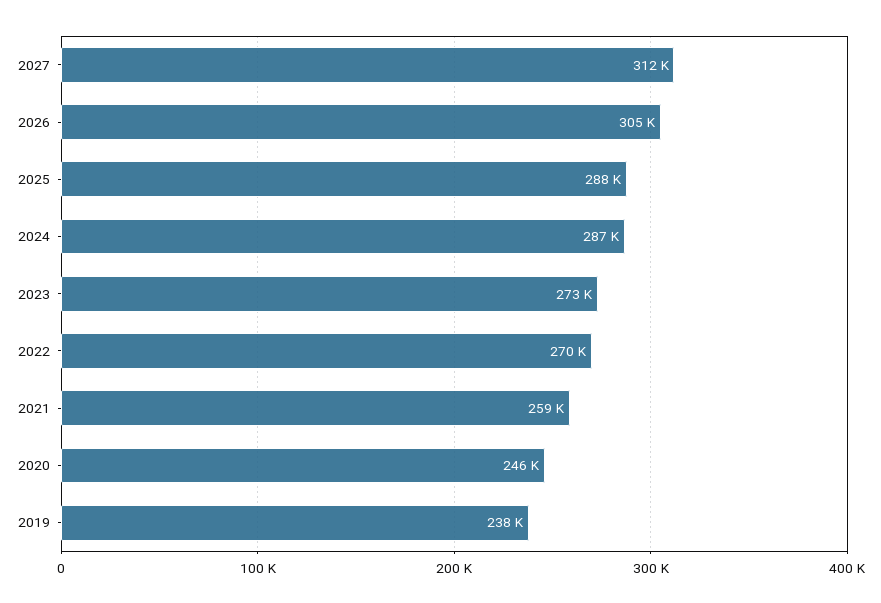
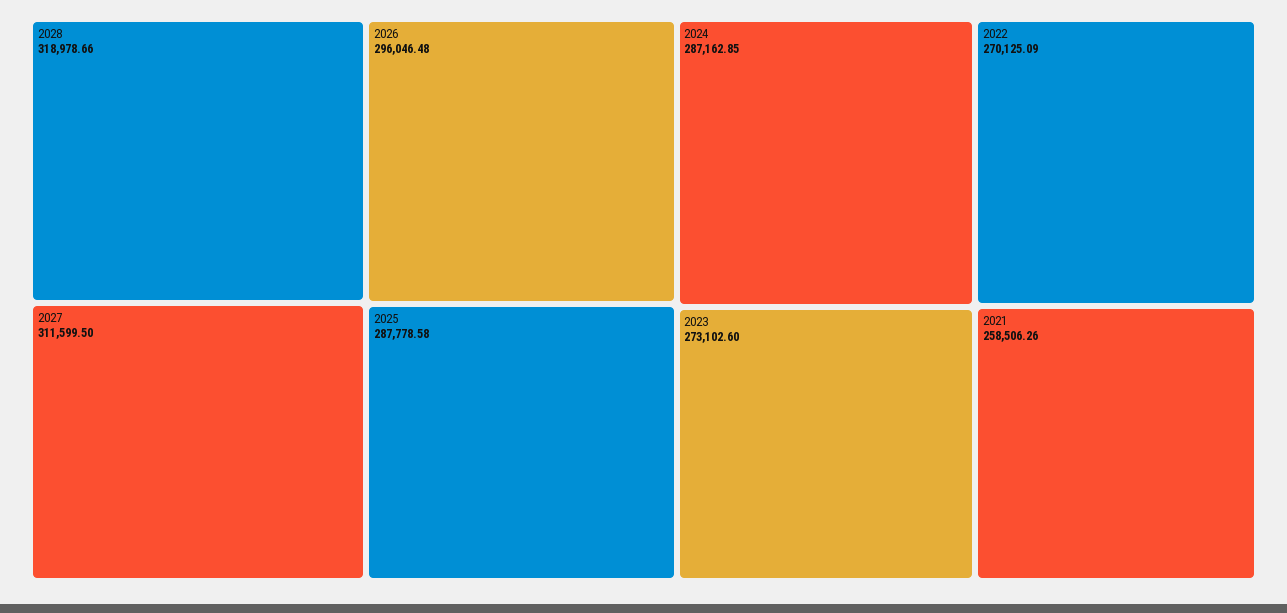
2026: 305000 -> 296046.48
2020: 246000 -> none
2019: 238000 -> none
2028: none -> 318978.66

